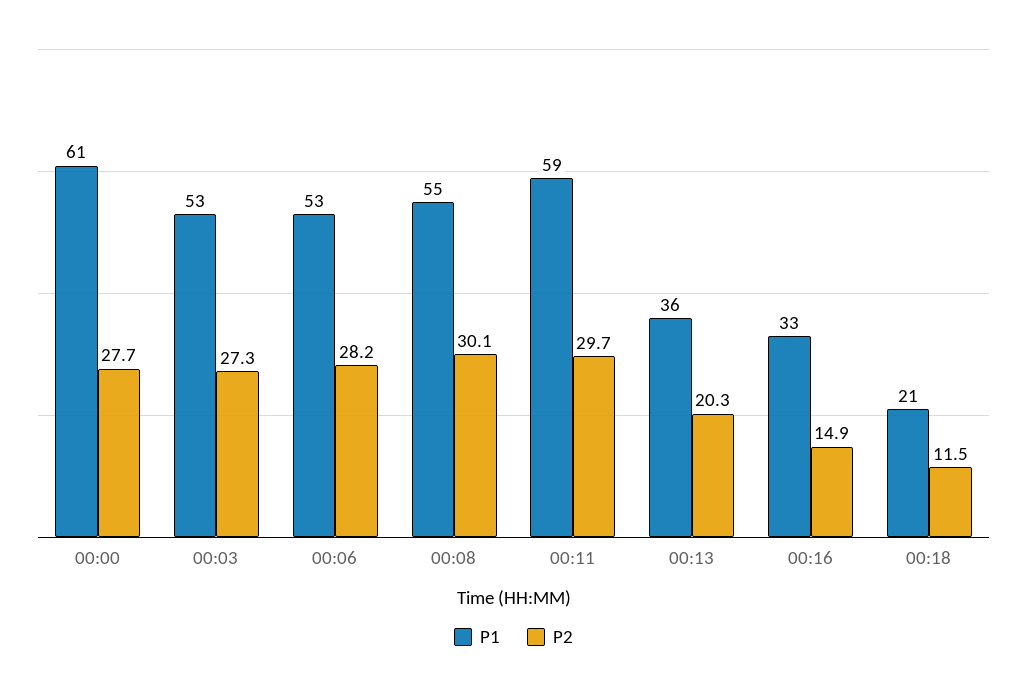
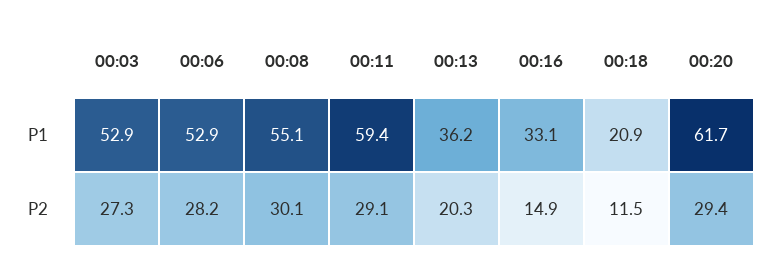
P1, 00:00: 61 -> none
P2, 00:00: 27.7 -> none
P2, 00:11: 29.7 -> 29.1
P1, 00:20: none -> 61.7
P2, 00:20: none -> 29.4

